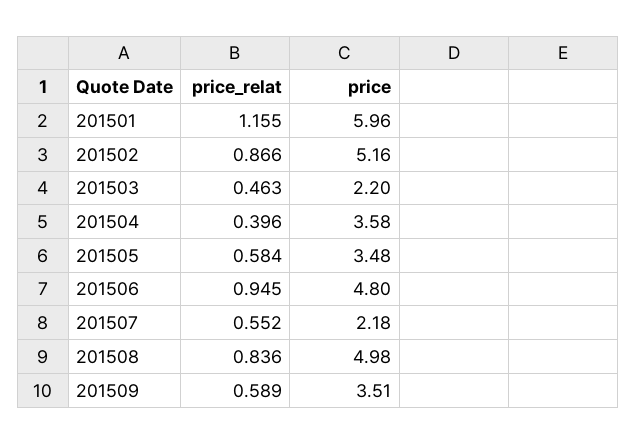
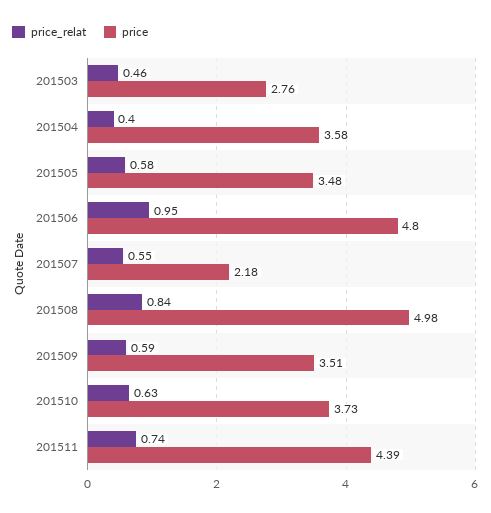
price_relat, 201501: 1.155 -> none
price, 201501: 5.96 -> none
price_relat, 201502: 0.866 -> none
price, 201502: 5.16 -> none
price, 201503: 2.2 -> 2.76
price_relat, 201510: none -> 0.63
price, 201510: none -> 3.73
price_relat, 201511: none -> 0.74
price, 201511: none -> 4.39

